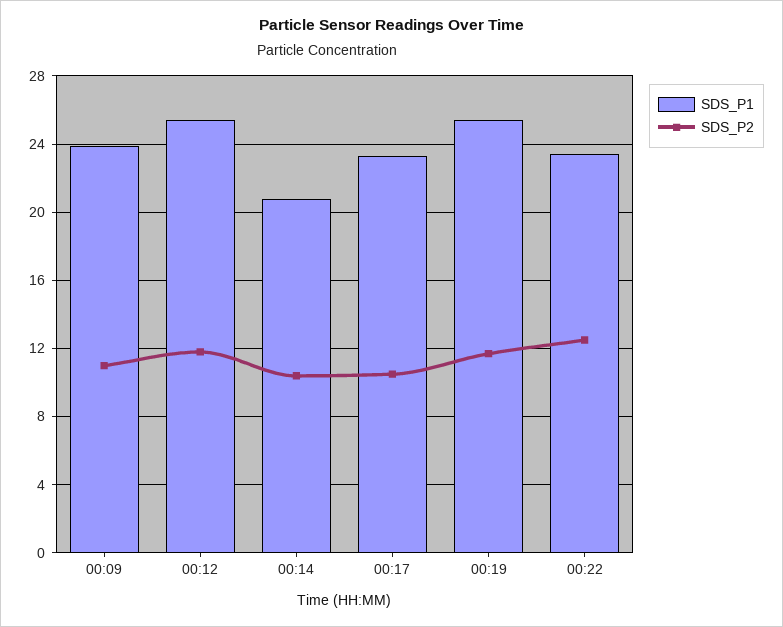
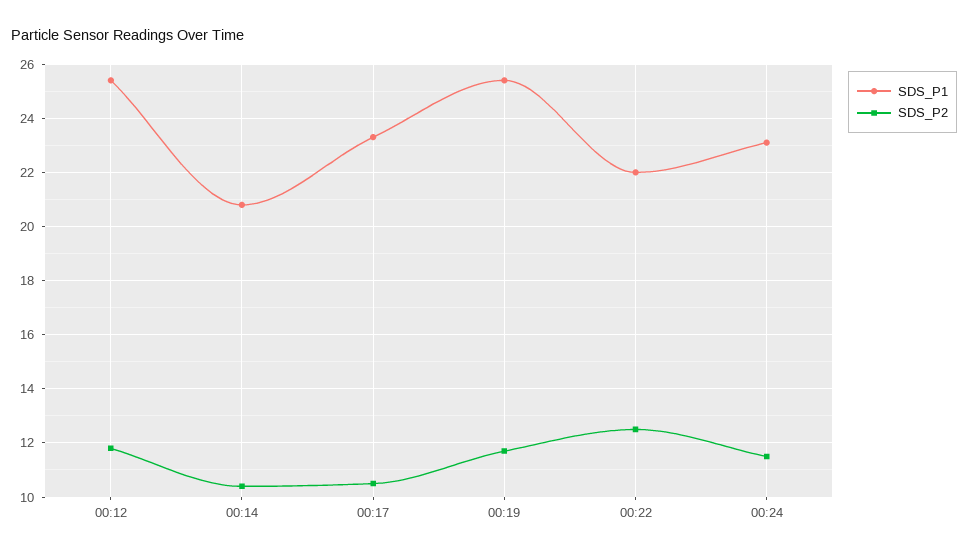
SDS_P1, 00:09: 24 -> none
SDS_P2, 00:09: 11 -> none
SDS_P1, 00:22: 23.5 -> 22
SDS_P1, 00:24: none -> 23
SDS_P2, 00:24: none -> 11.5

